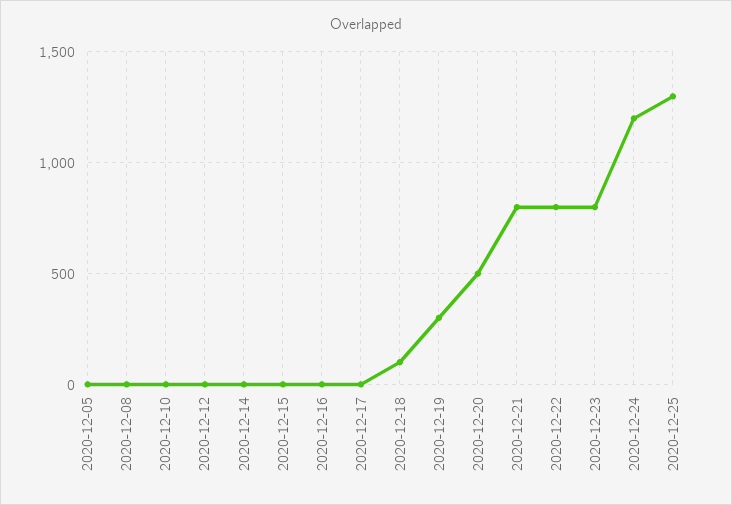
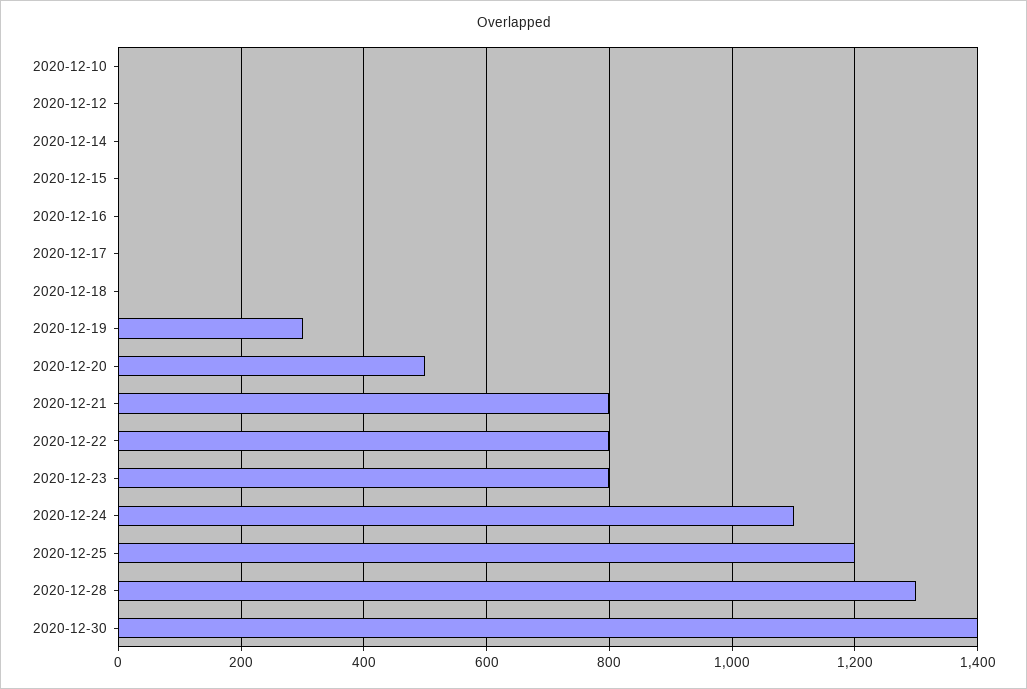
2020-12-05: 0 -> none
2020-12-08: 0 -> none
2020-12-18: 100 -> 0
2020-12-24: 1200 -> 1100
2020-12-25: 1300 -> 1200
2020-12-28: none -> 1300
2020-12-30: none -> 1400

